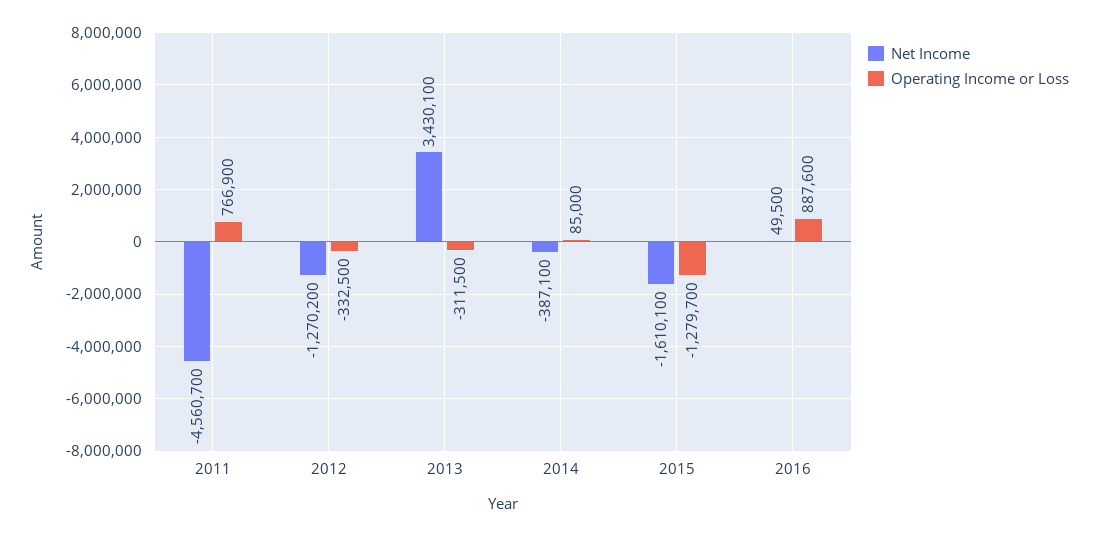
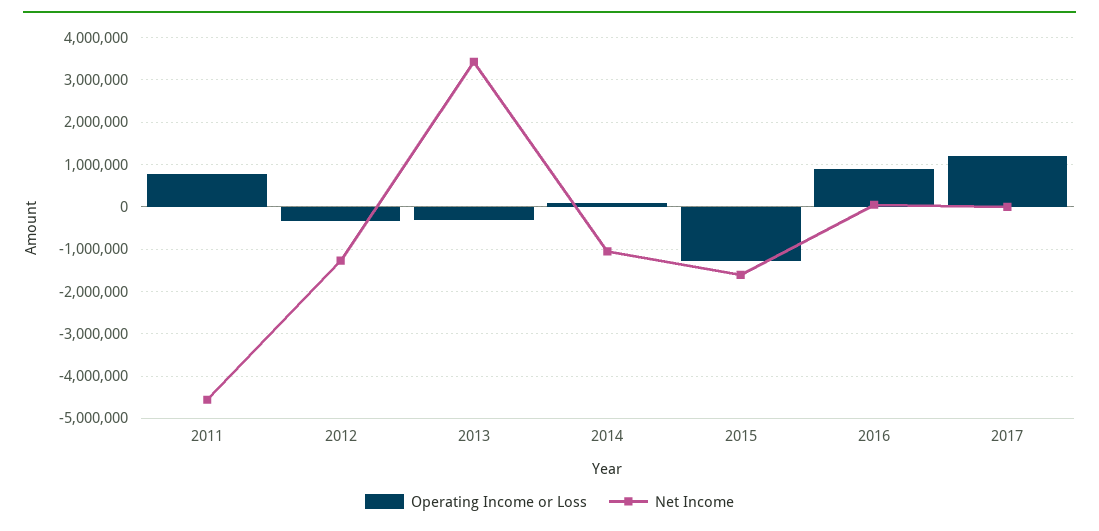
Net Income, 2014: -387100 -> -1000000
Operating Income or Loss, 2017: none -> 1200000
Net Income, 2017: none -> 0

